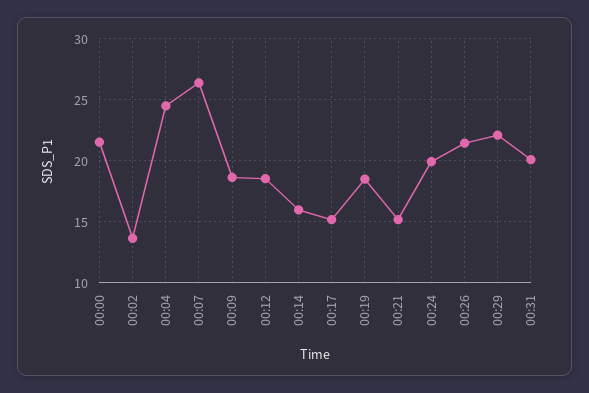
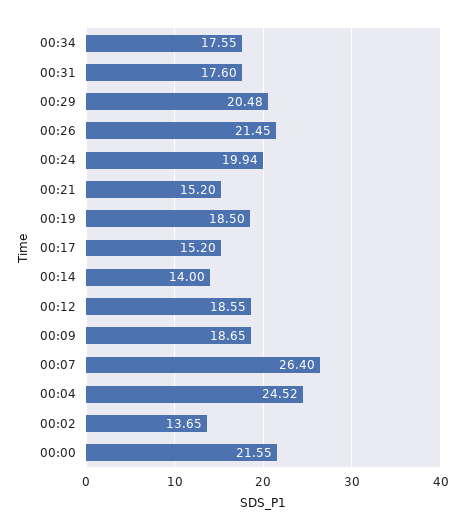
00:14: 16 -> 14
00:29: 22 -> 20.48
00:31: 20 -> 17.6
00:34: none -> 17.55

